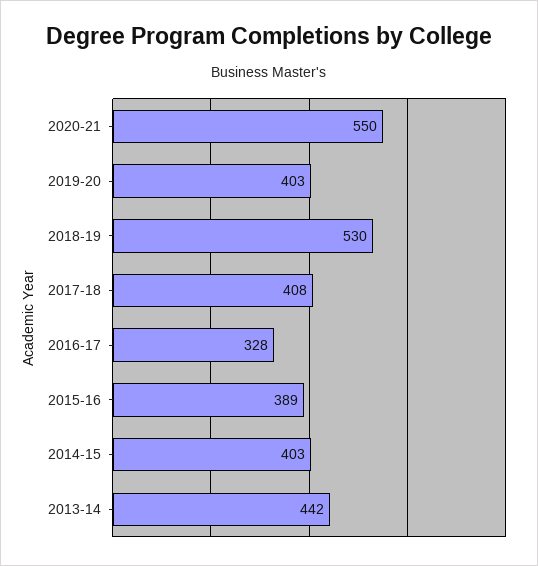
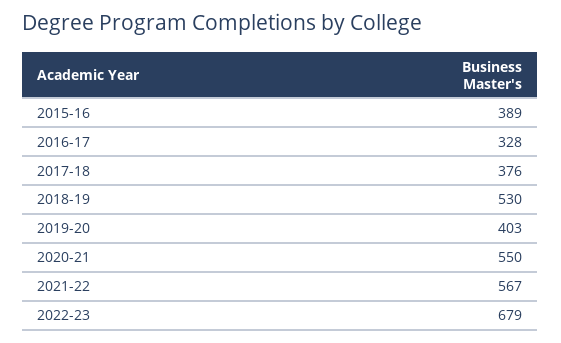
2017-18: 408 -> 376
2014-15: 403 -> none
2013-14: 442 -> none
2021-22: none -> 567
2022-23: none -> 679

